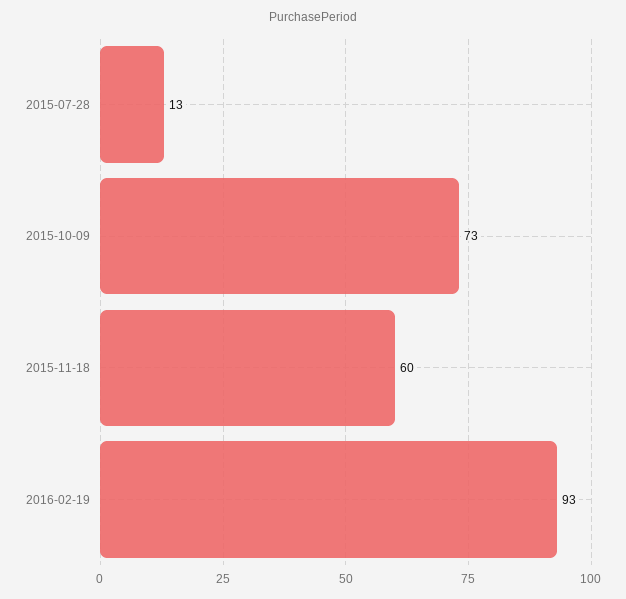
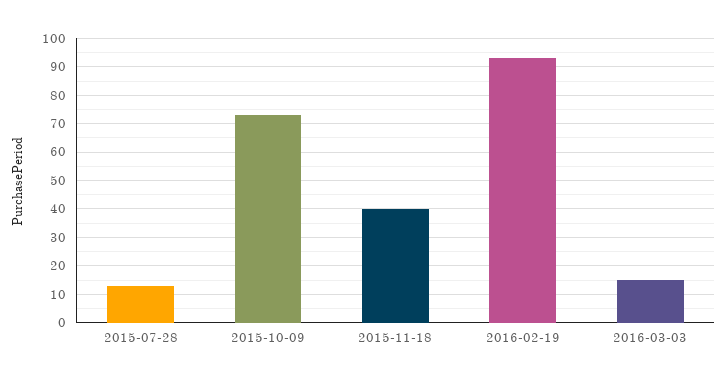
2015-11-18: 60 -> 40
2016-03-03: none -> 15

